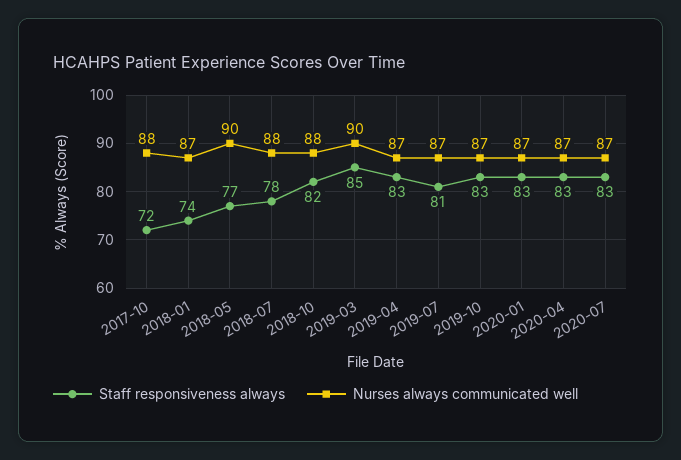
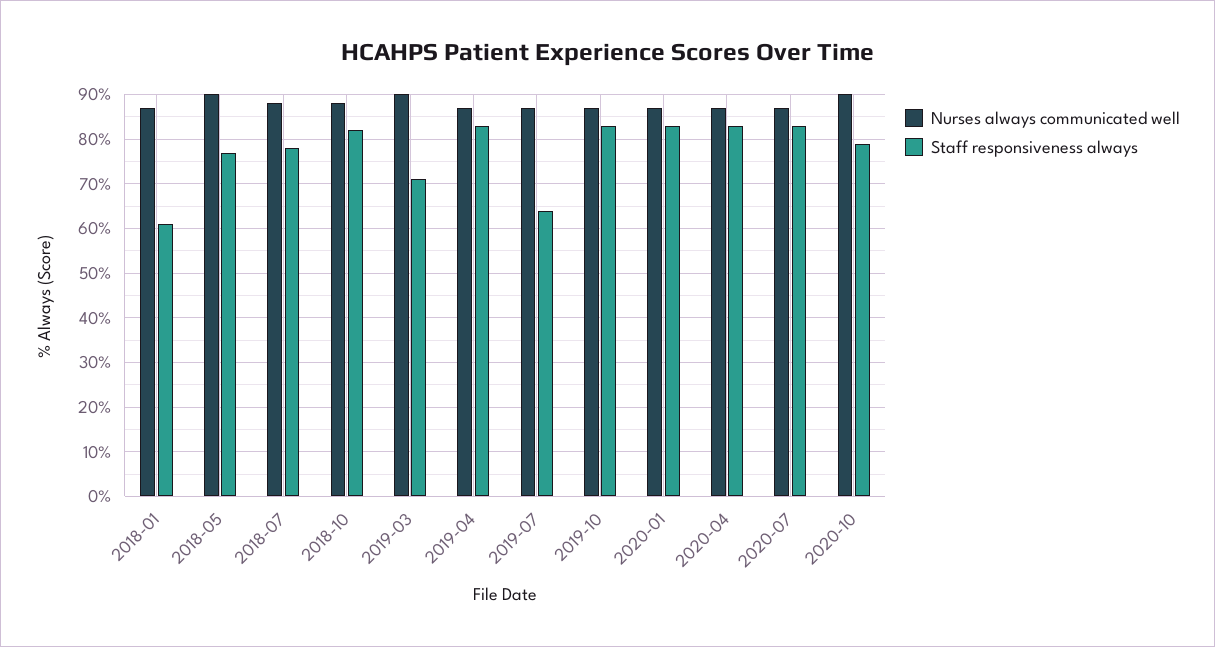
Staff responsiveness always, 2017-10: 72 -> none
Nurses always communicated well, 2017-10: 88 -> none
Staff responsiveness always, 2018-01: 74 -> 60
Staff responsiveness always, 2019-03: 85 -> 70
Staff responsiveness always, 2019-07: 81 -> 65
Nurses always communicated well, 2020-10: none -> 90
Staff responsiveness always, 2020-10: none -> 80

